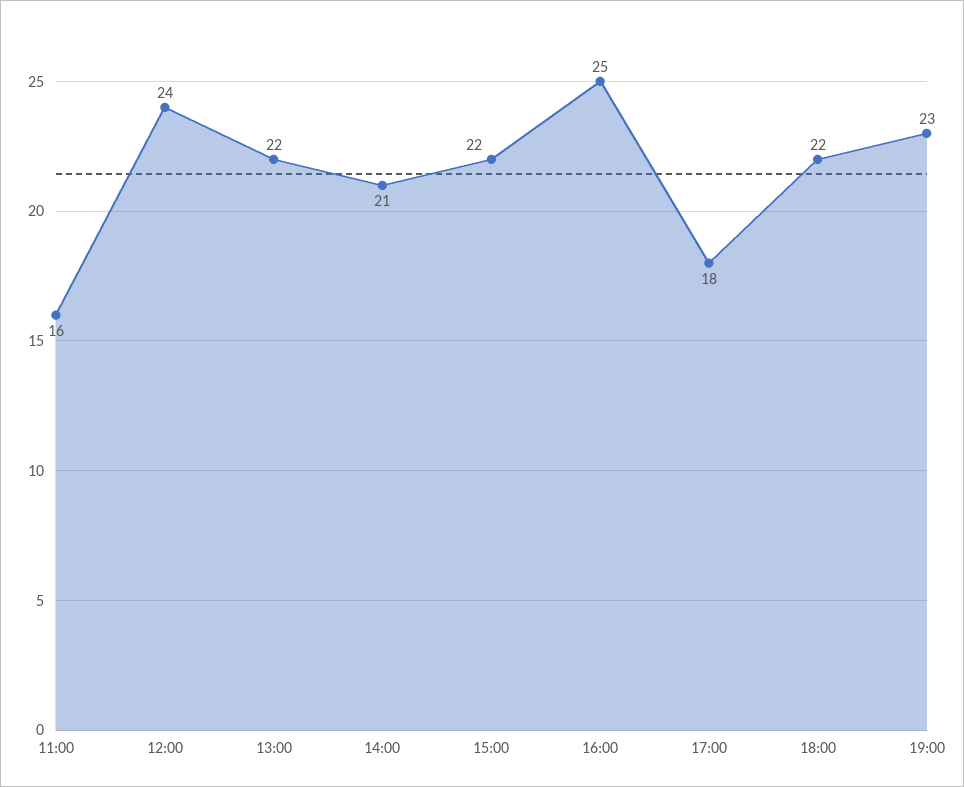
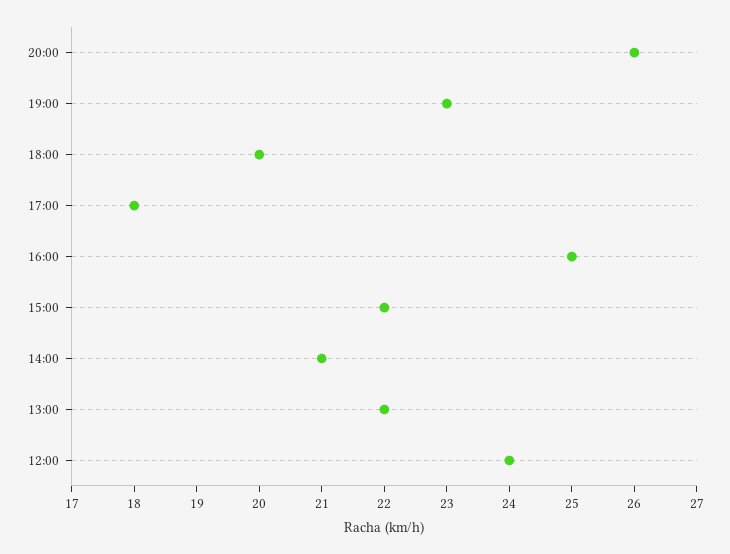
11:00: 16 -> none
18:00: 22 -> 20
20:00: none -> 26

